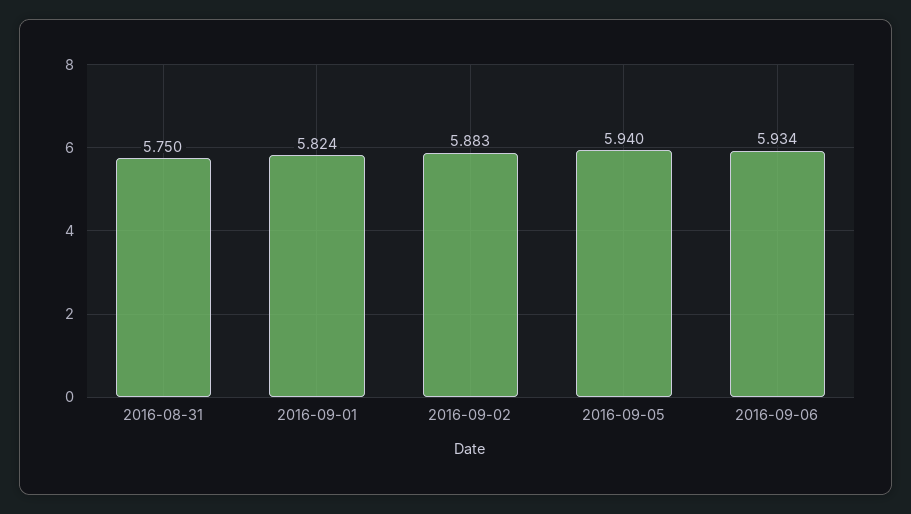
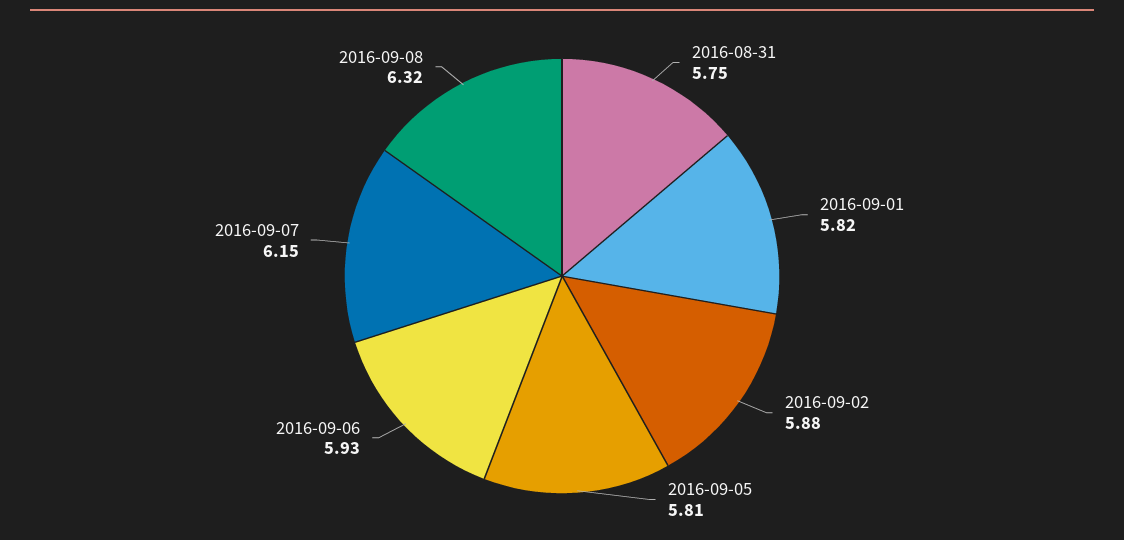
2016-09-05: 5.94 -> 5.81
2016-09-07: none -> 6.15
2016-09-08: none -> 6.32

